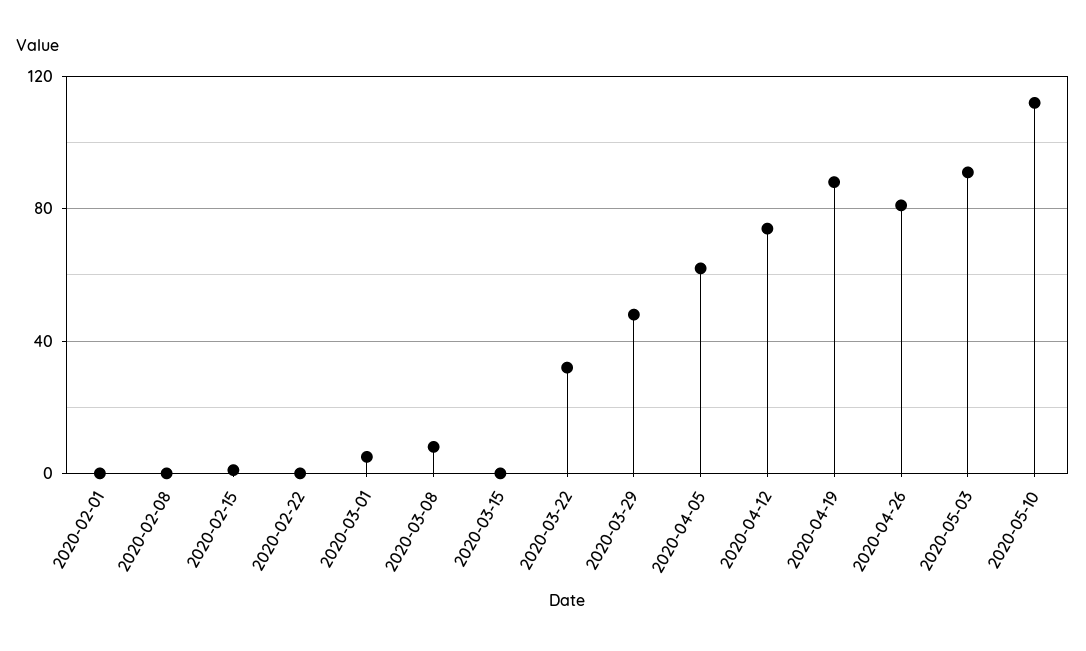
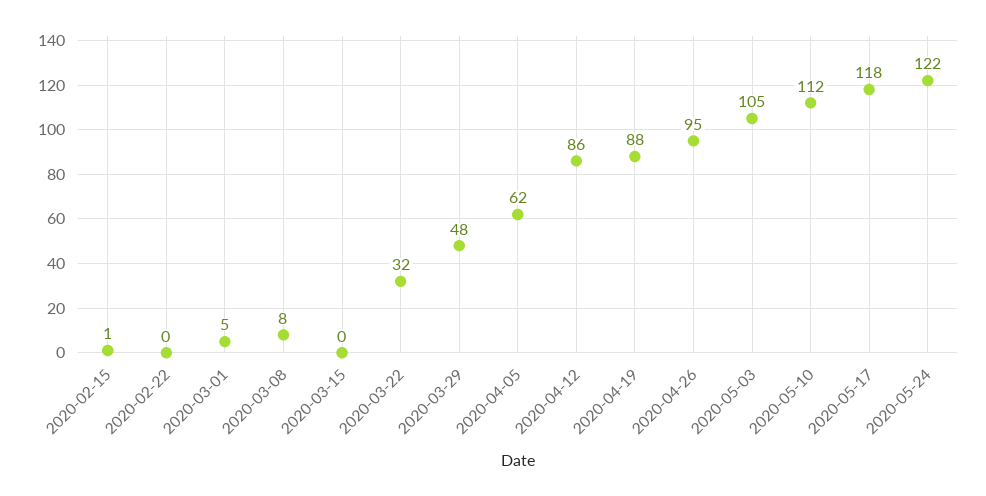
2020-02-01: 0 -> none
2020-02-08: 0 -> none
2020-04-12: 75 -> 86
2020-04-26: 80 -> 95
2020-05-03: 90 -> 105
2020-05-17: none -> 118
2020-05-24: none -> 122

